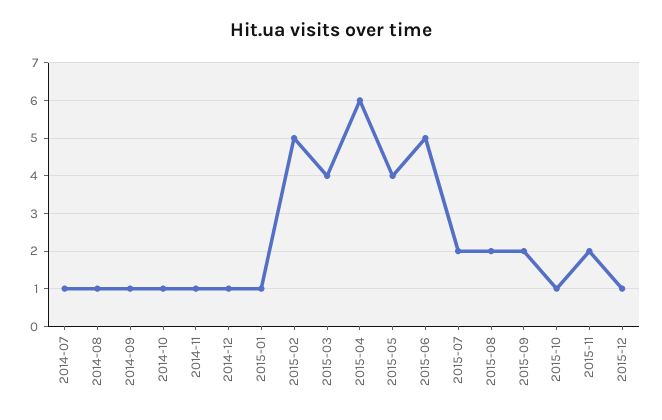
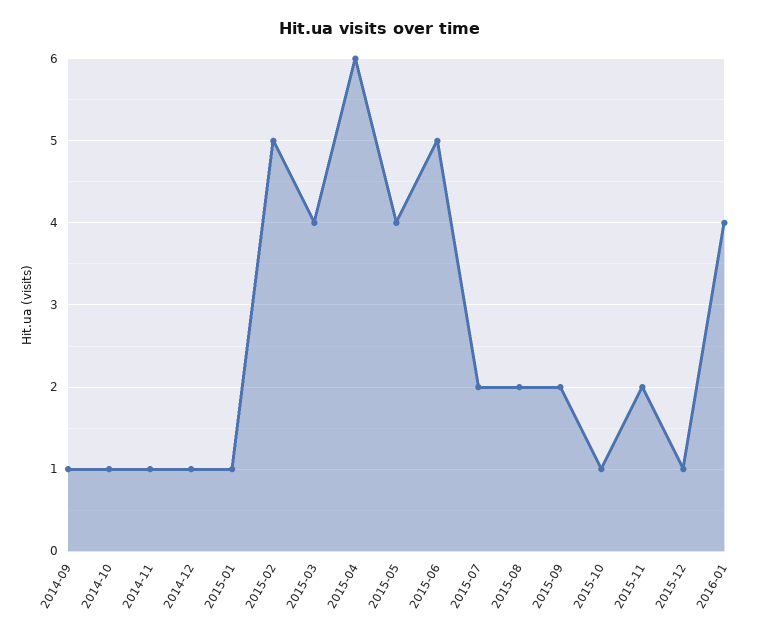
2014-07: 1 -> none
2014-08: 1 -> none
2016-01: none -> 4

